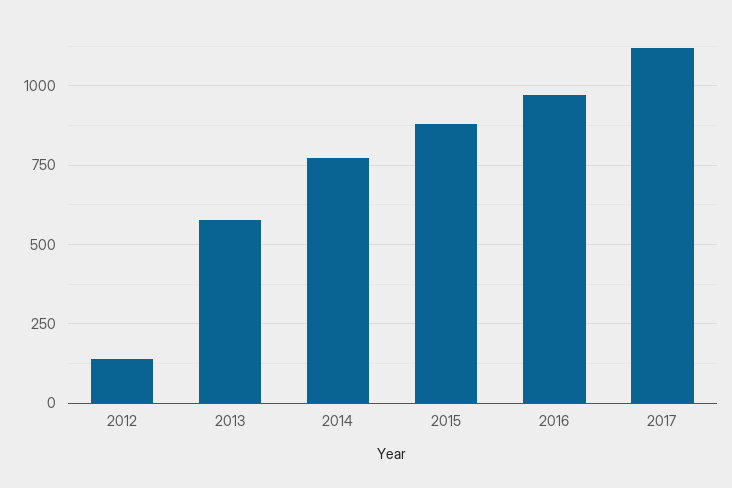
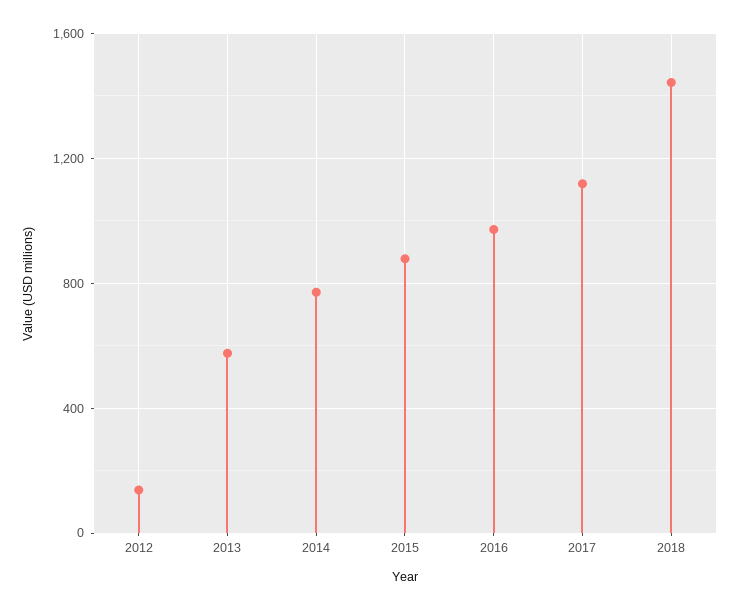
2018: none -> 1450

